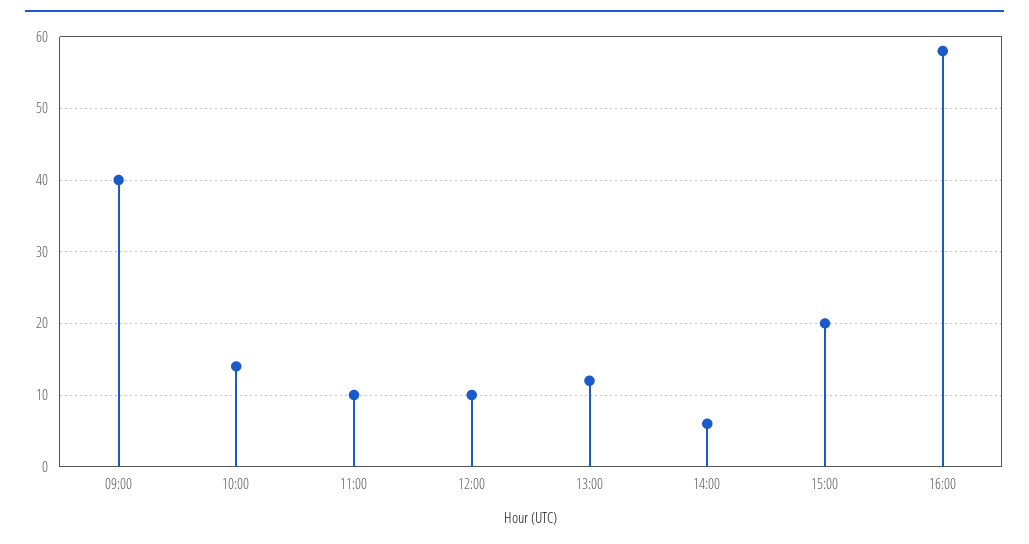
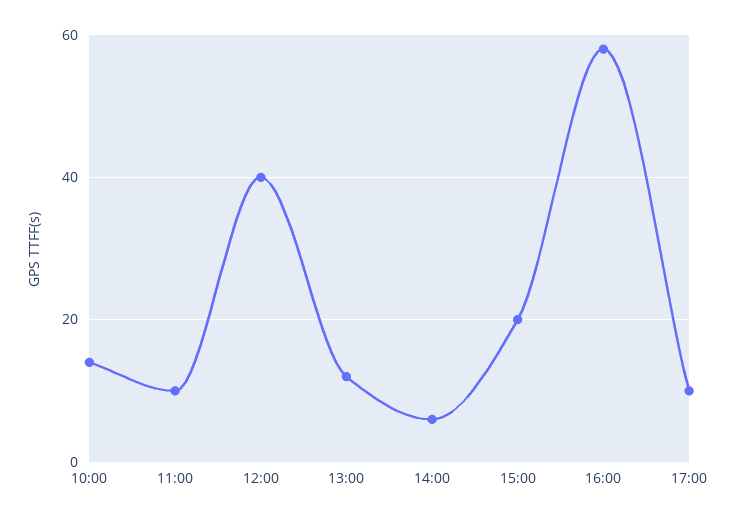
09:00: 40 -> none
12:00: 10 -> 40
17:00: none -> 10

